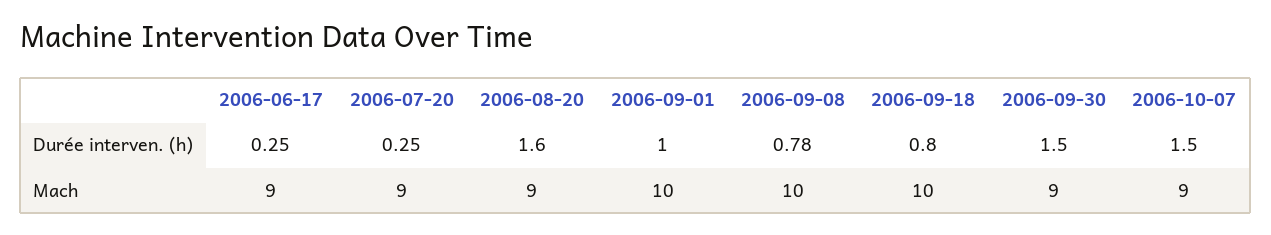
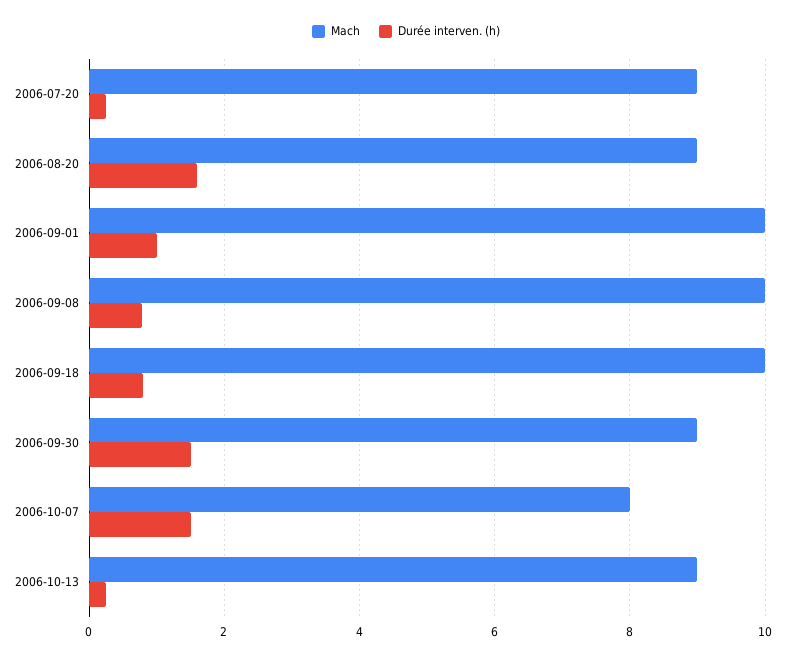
Durée interven. (h), 2006-06-17: 0.25 -> none
Mach, 2006-06-17: 9 -> none
Mach, 2006-10-07: 9 -> 8
Mach, 2006-10-13: none -> 9
Durée interven. (h), 2006-10-13: none -> 0.2

